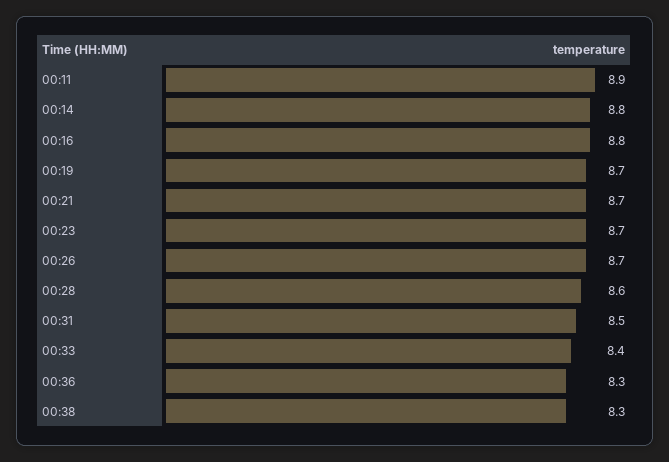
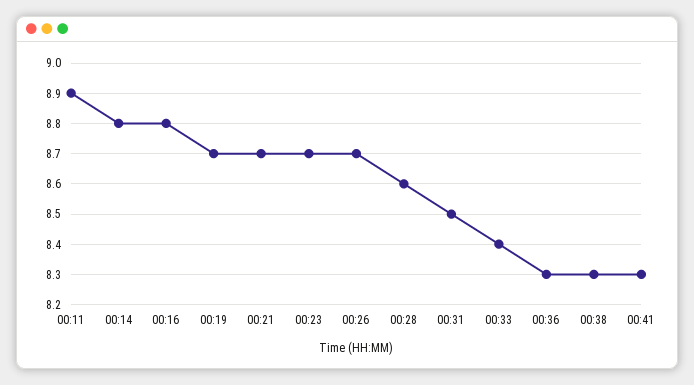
00:41: none -> 8.3

